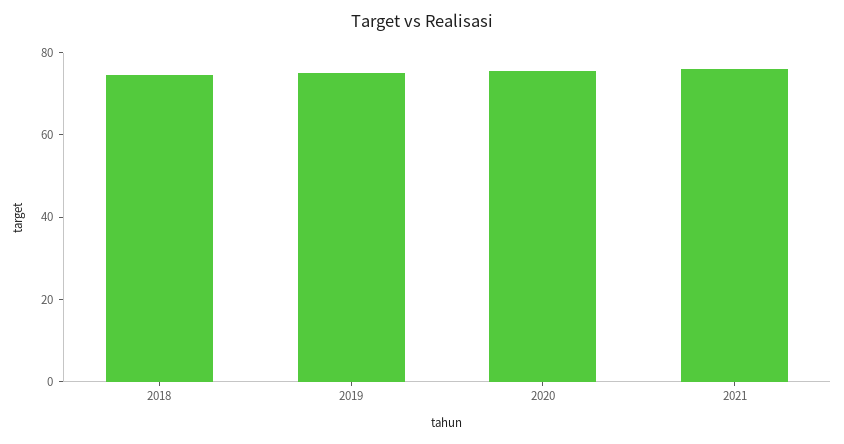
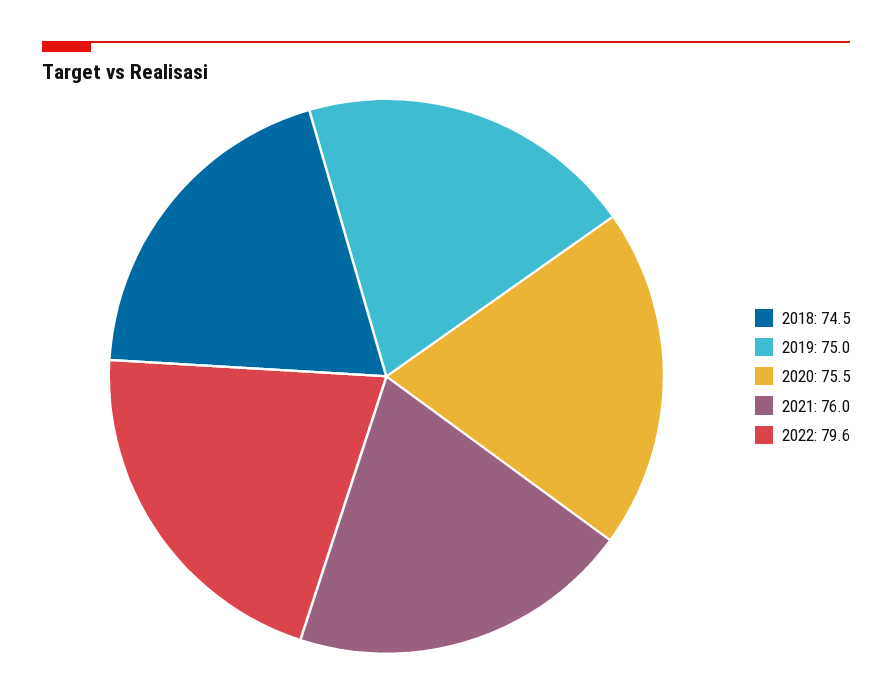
2022: none -> 79.6

